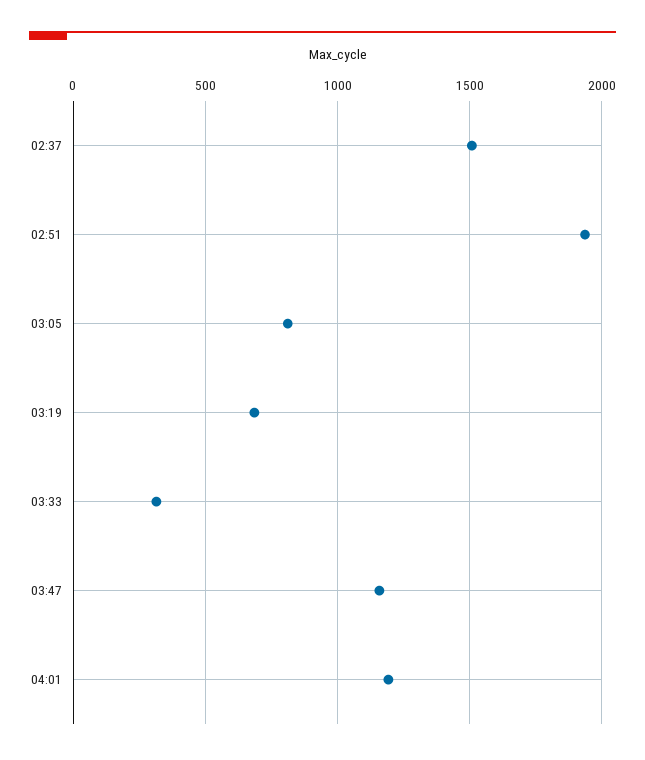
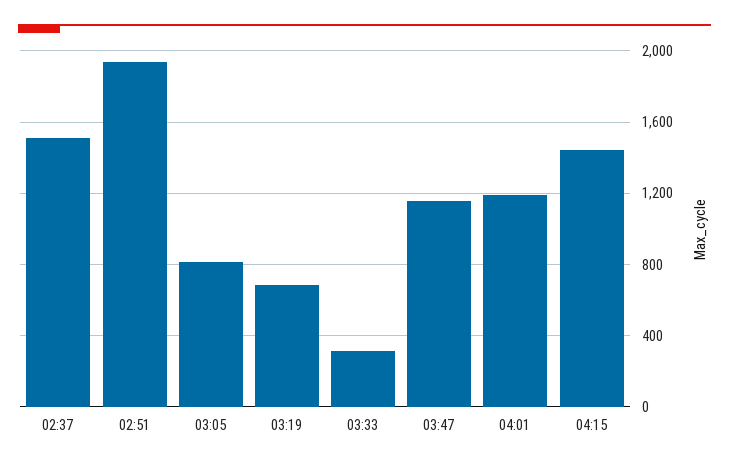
04:15: none -> 1450

